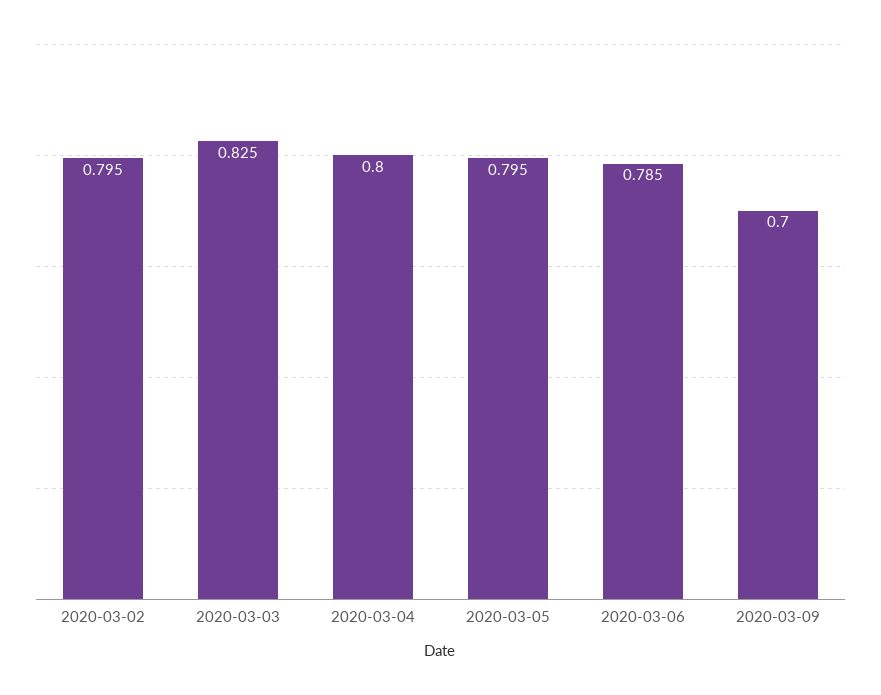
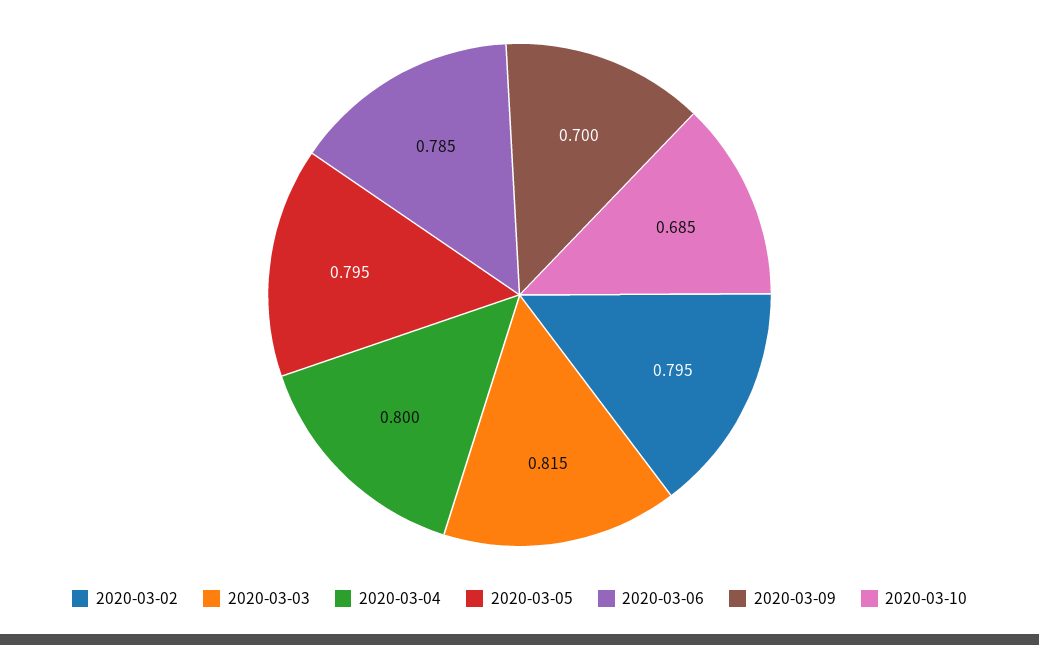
2020-03-03: 0.825 -> 0.815
2020-03-10: none -> 0.685

